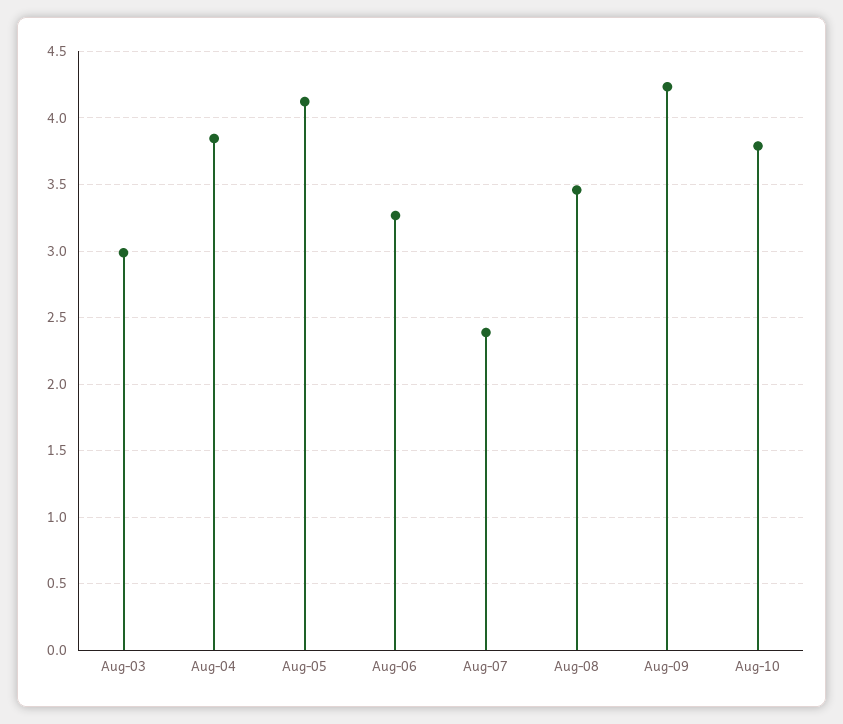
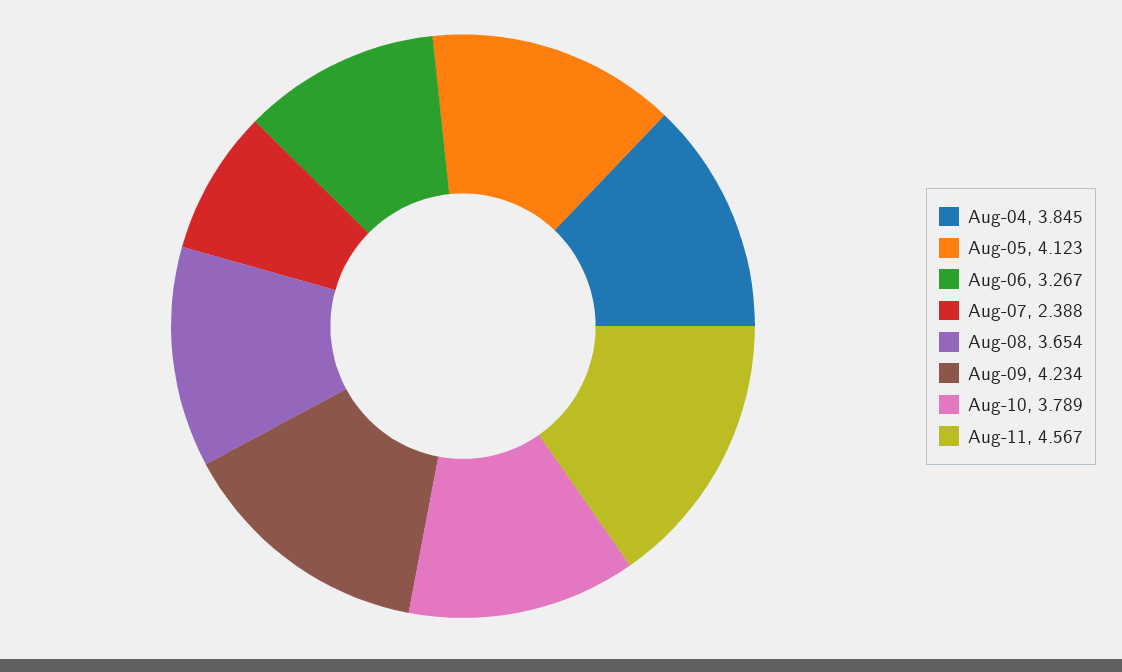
Aug-03: 3 -> none
Aug-08: 3.45 -> 3.654
Aug-11: none -> 4.567

